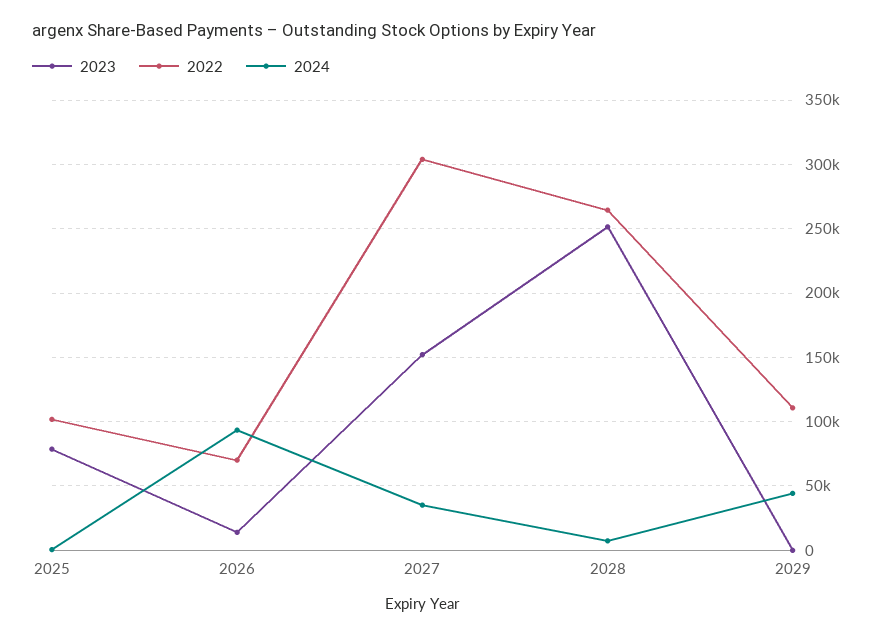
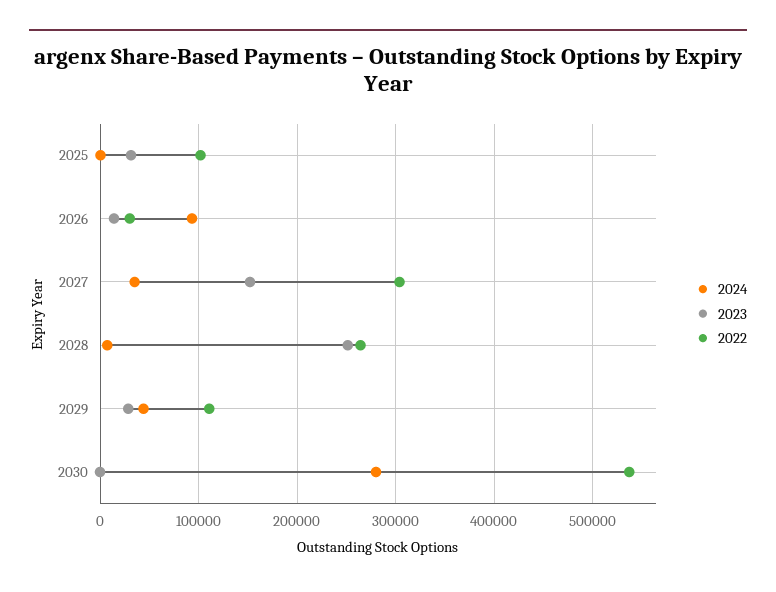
2023, 2025: 80000 -> 30000
2022, 2026: 70000 -> 30000
2023, 2029: 0 -> 30000
2024, 2030: none -> 280000
2023, 2030: none -> 0
2022, 2030: none -> 540000

